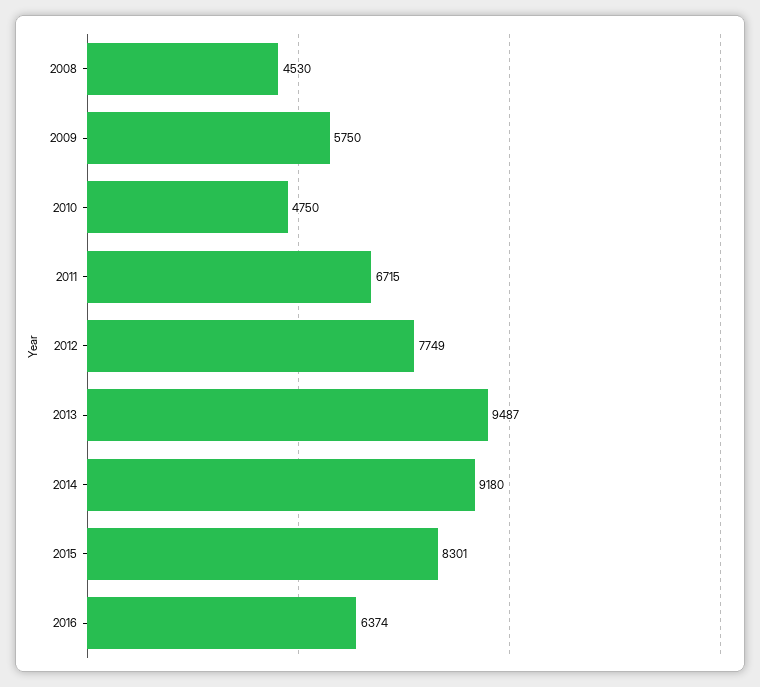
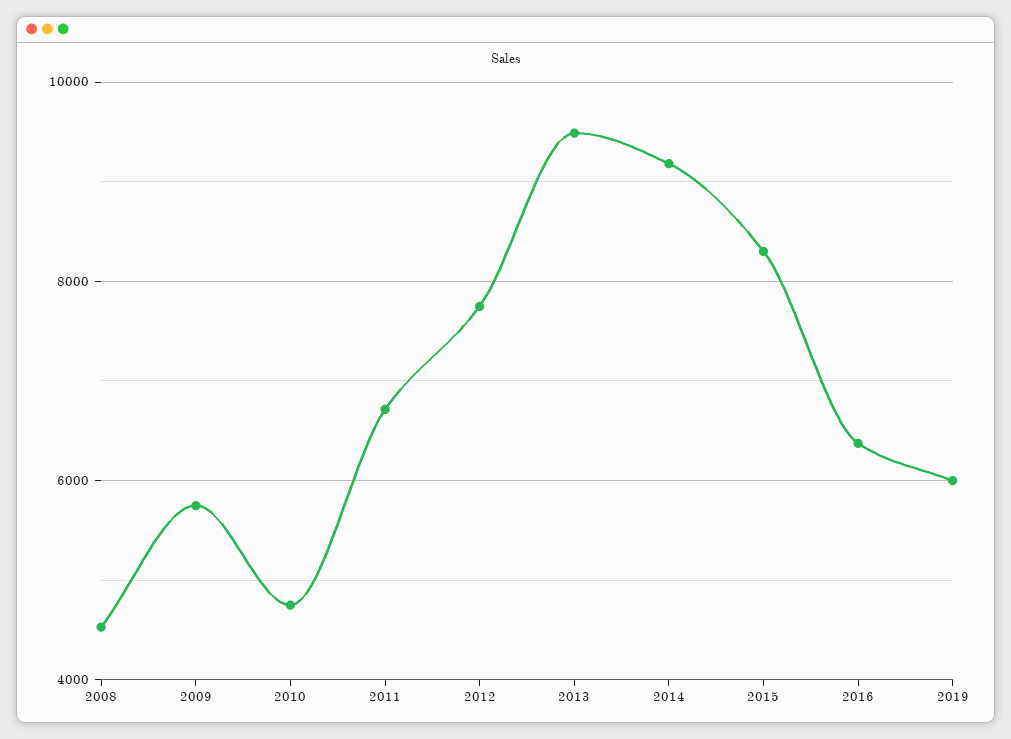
2019: none -> 6000

